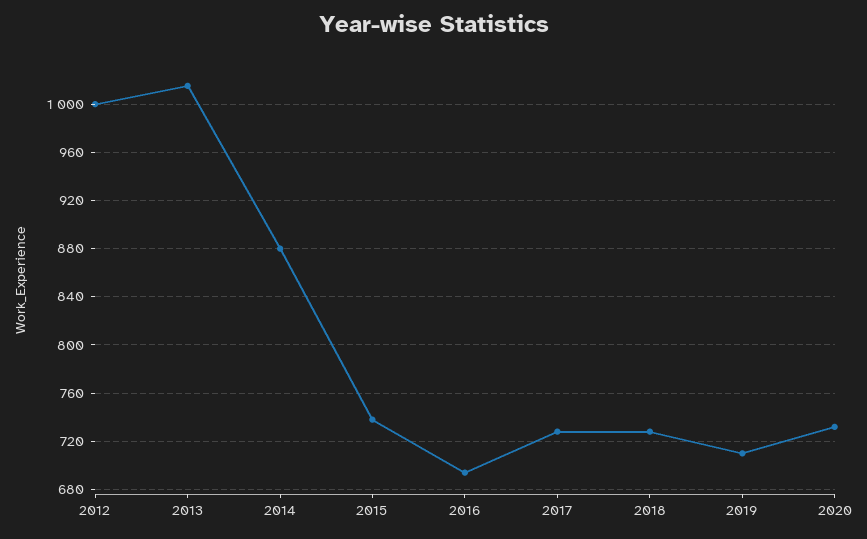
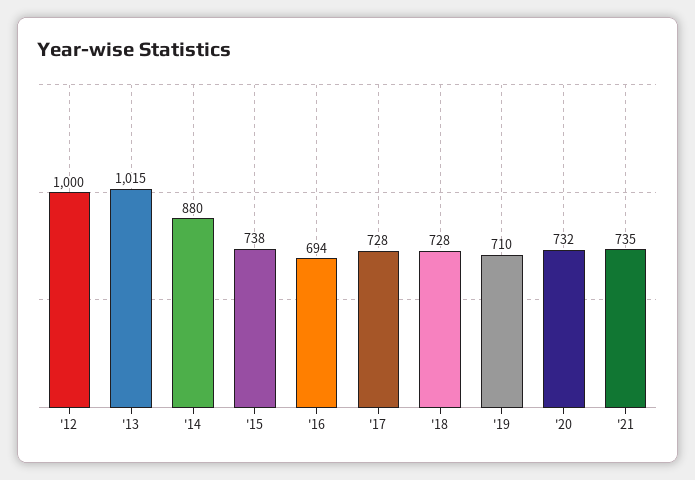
'21: none -> 735

